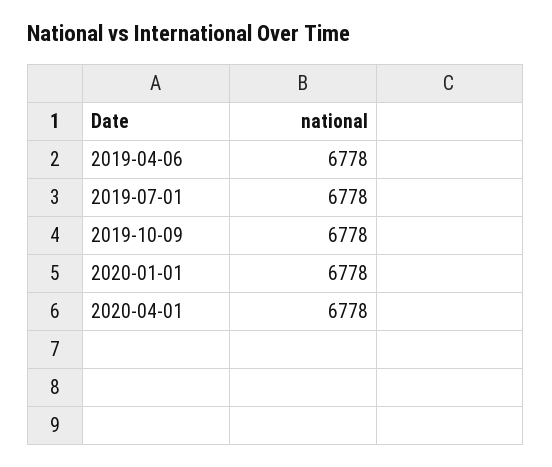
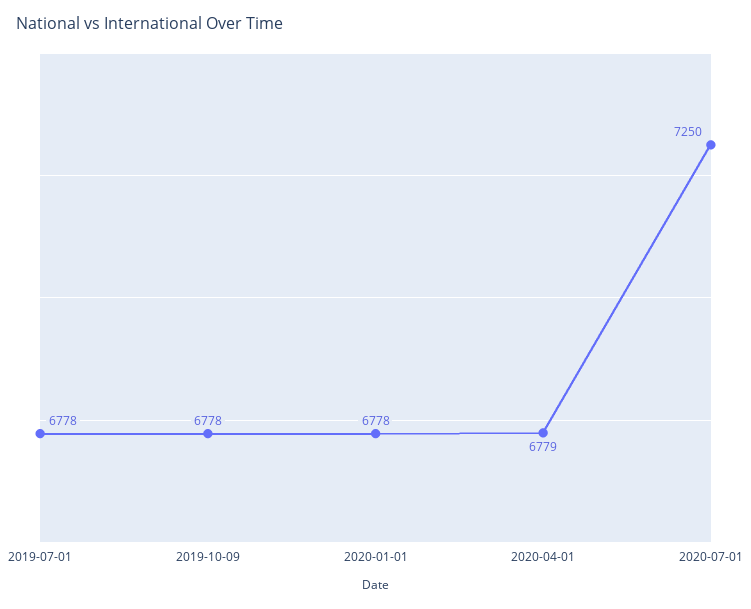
2019-04-06: 6778 -> none
2020-04-01: 6778 -> 6779
2020-07-01: none -> 7250

